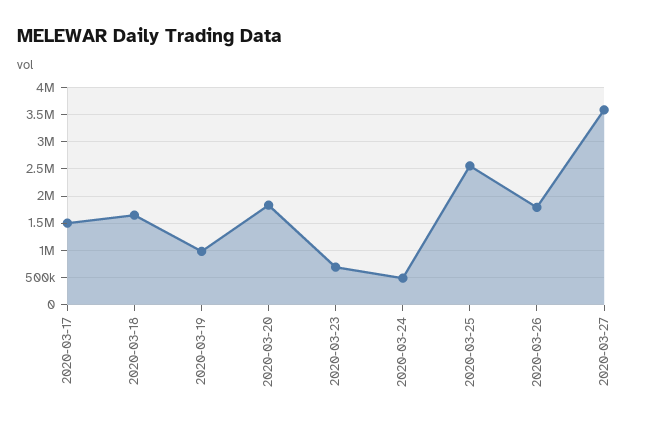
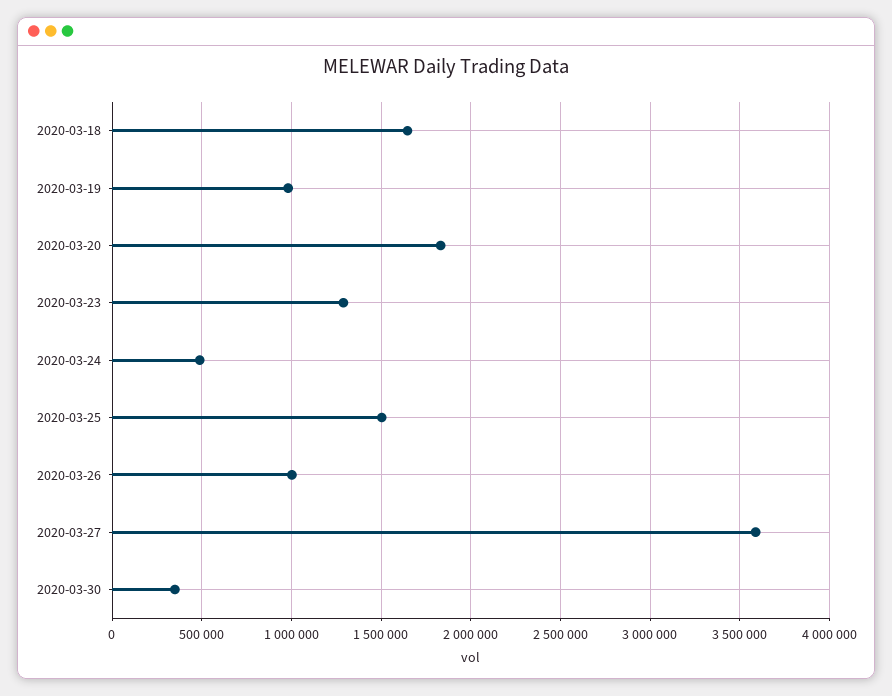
2020-03-17: 1500000 -> none
2020-03-23: 750000 -> 1300000
2020-03-25: 2500000 -> 1500000
2020-03-26: 1750000 -> 1000000
2020-03-30: none -> 350000

